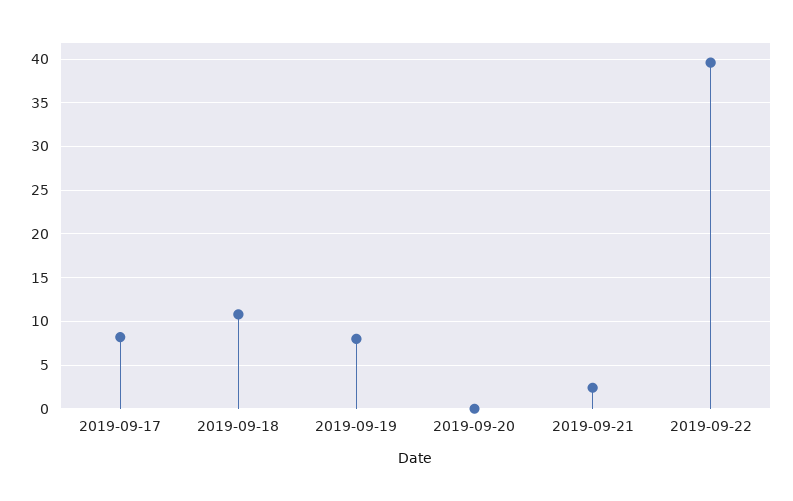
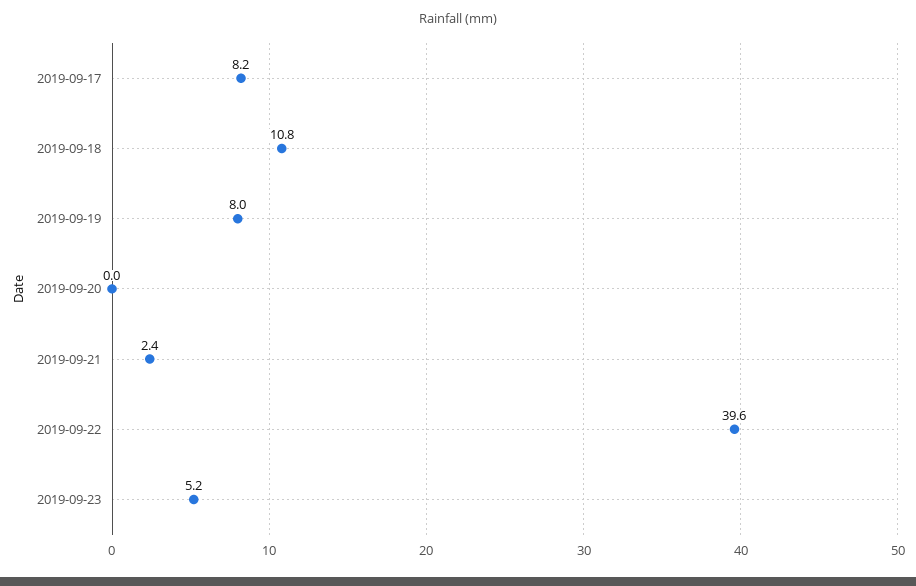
2019-09-23: none -> 5.2

